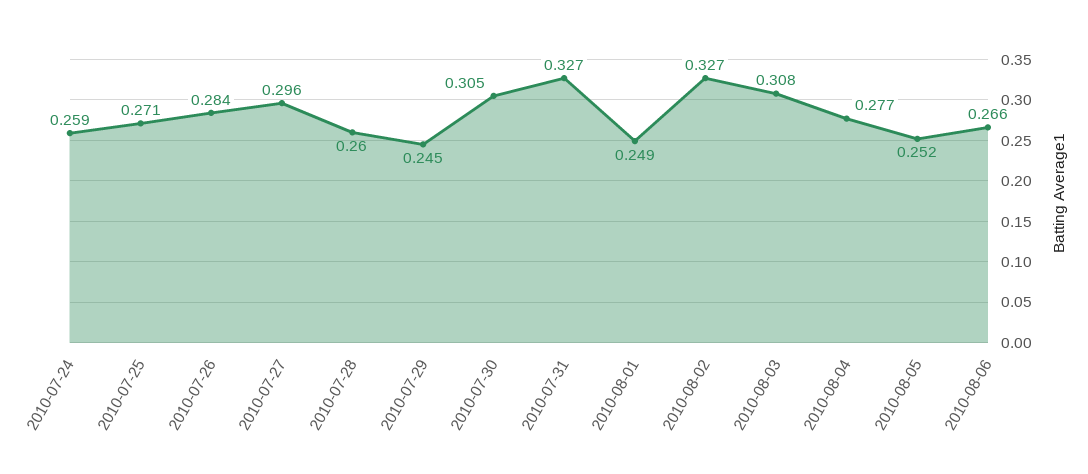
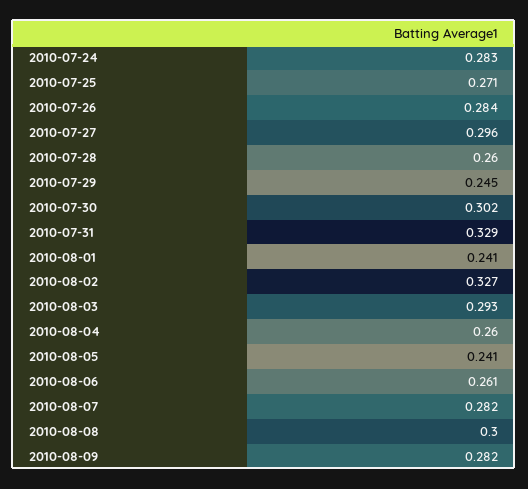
2010-07-24: 0.259 -> 0.283
2010-07-30: 0.305 -> 0.302
2010-07-31: 0.327 -> 0.329
2010-08-01: 0.249 -> 0.241
2010-08-03: 0.308 -> 0.293
2010-08-04: 0.277 -> 0.26
2010-08-05: 0.252 -> 0.241
2010-08-06: 0.266 -> 0.261
2010-08-07: none -> 0.282
2010-08-08: none -> 0.3
2010-08-09: none -> 0.282

